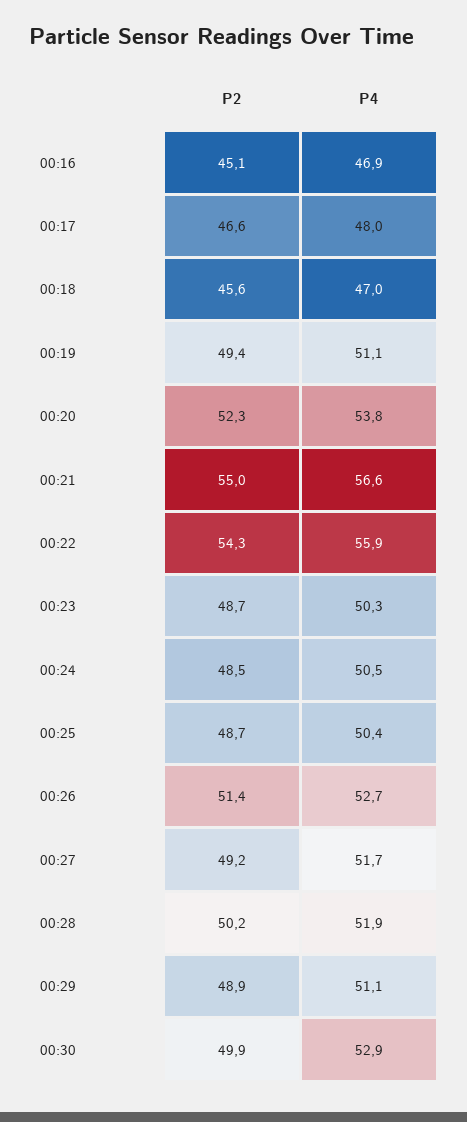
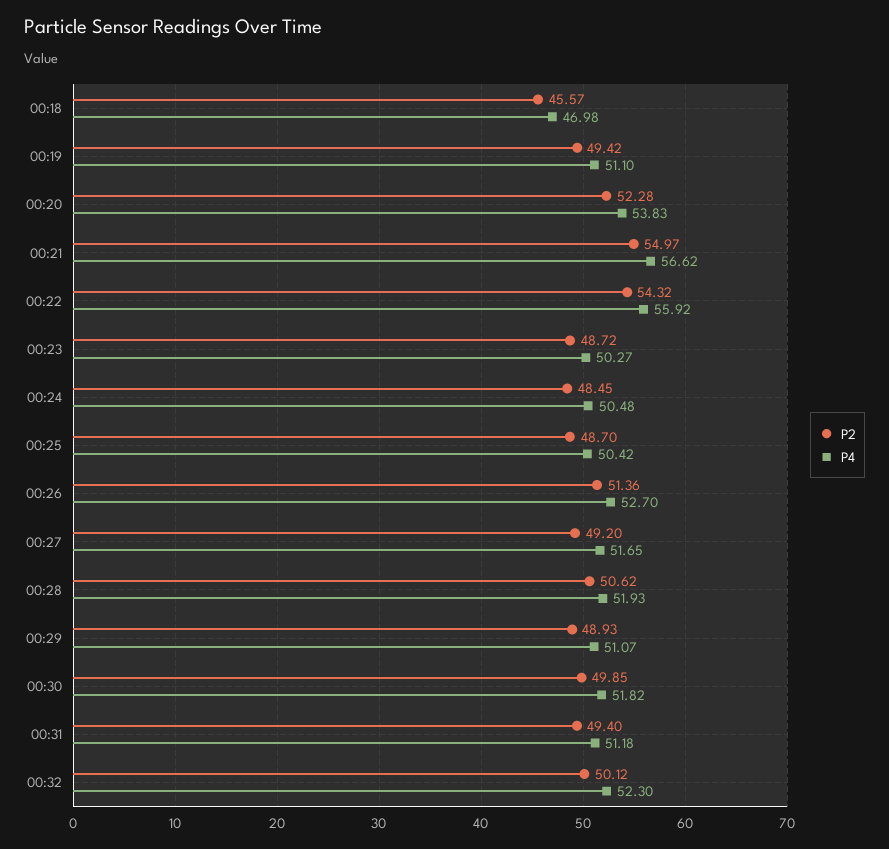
P2, 00:16: 45.1 -> none
P4, 00:16: 46.9 -> none
P2, 00:17: 46.6 -> none
P4, 00:17: 48 -> none
P2, 00:28: 50.2 -> 50.62
P4, 00:30: 52.9 -> 51.82
P2, 00:31: none -> 49.4
P4, 00:31: none -> 51.18
P2, 00:32: none -> 50.12
P4, 00:32: none -> 52.3

